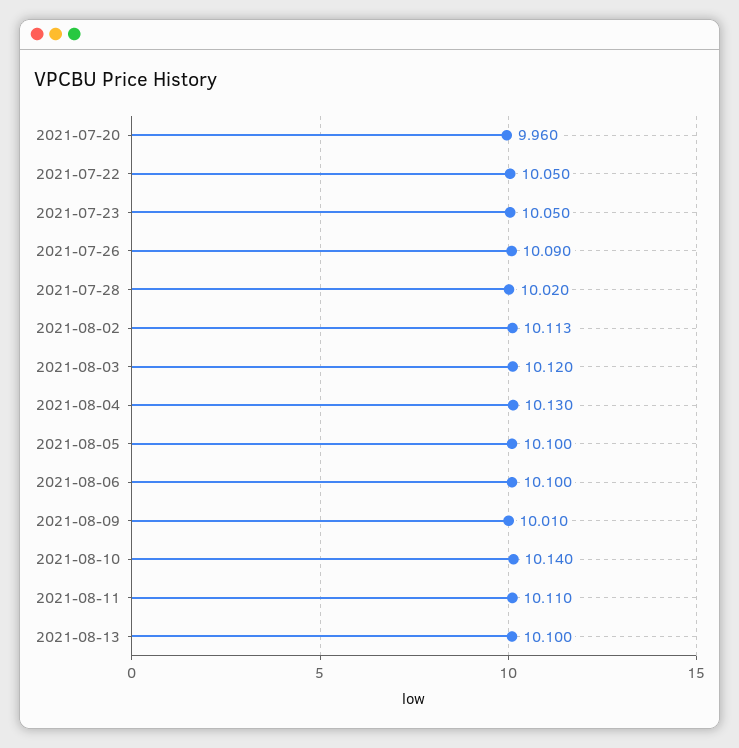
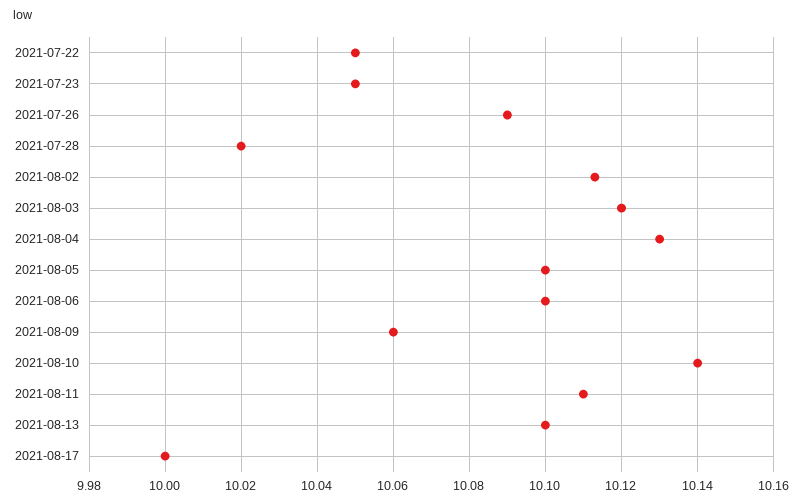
2021-07-20: 9.96 -> none
2021-08-09: 10.01 -> 10.06
2021-08-17: none -> 10

